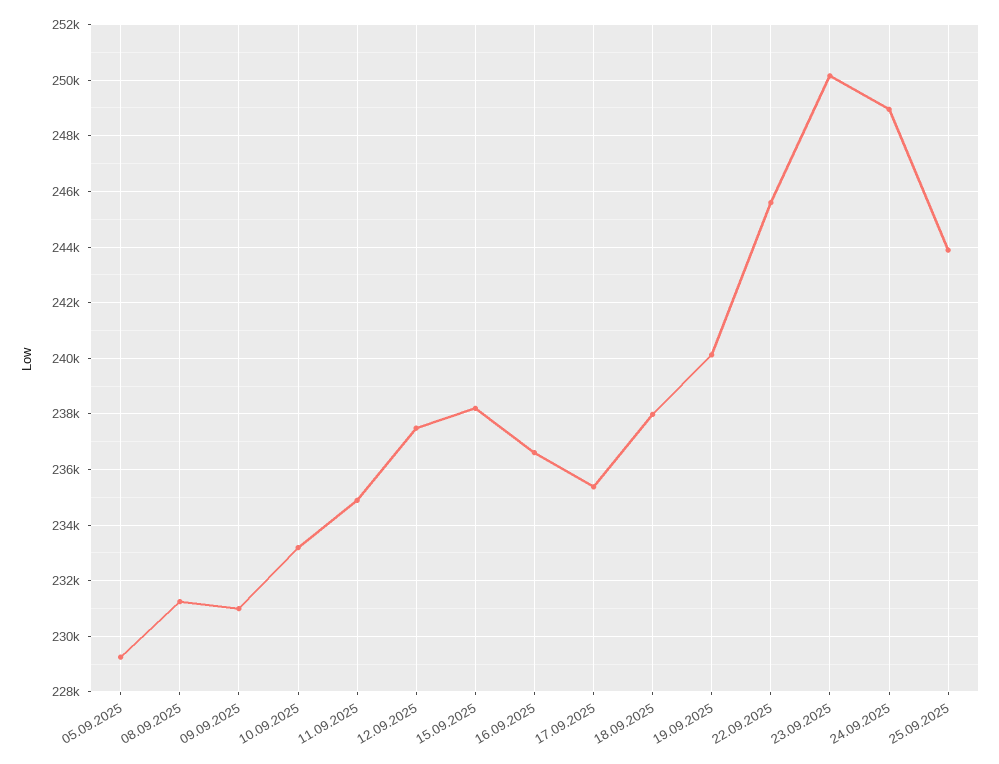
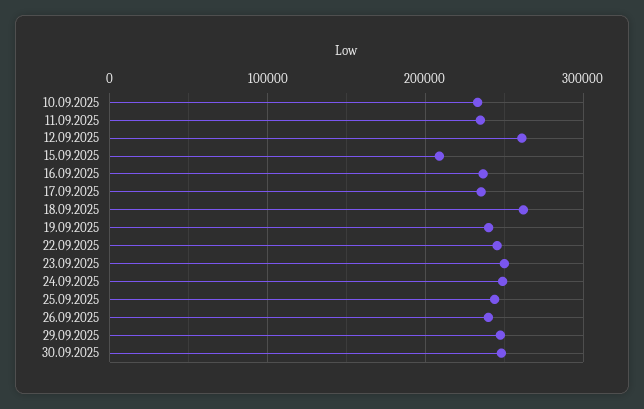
05.09.2025: 229250 -> none
08.09.2025: 231250 -> none
09.09.2025: 231000 -> none
12.09.2025: 237500 -> 260000
15.09.2025: 238250 -> 210000
18.09.2025: 238000 -> 260000
26.09.2025: none -> 240000
29.09.2025: none -> 250000
30.09.2025: none -> 250000

